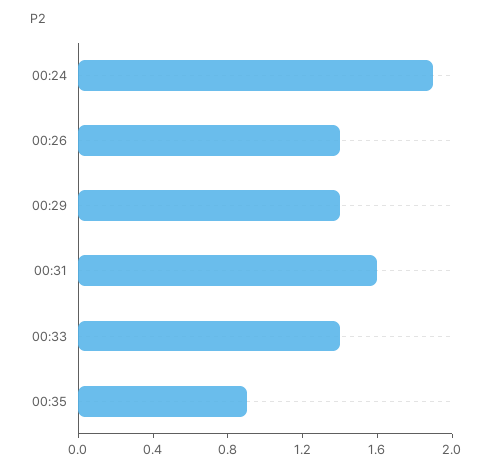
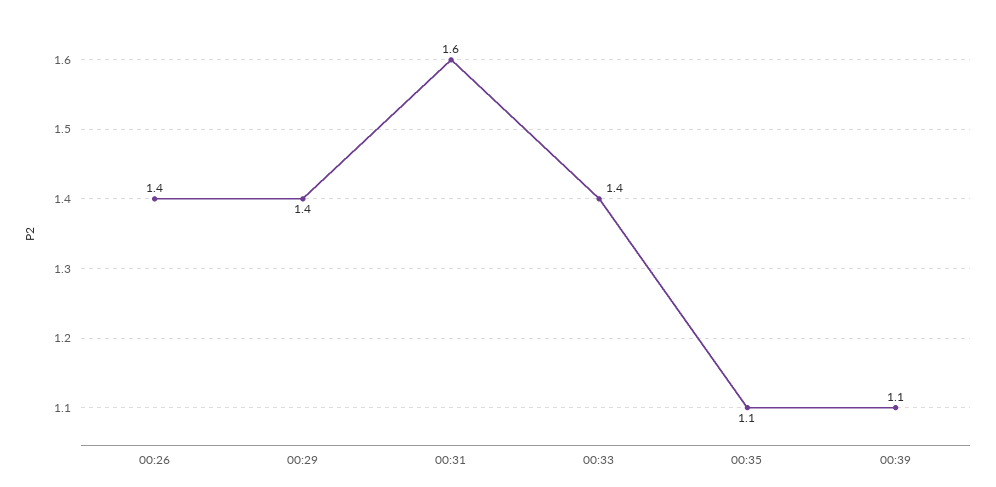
00:24: 1.9 -> none
00:35: 0.9 -> 1.1
00:39: none -> 1.1

